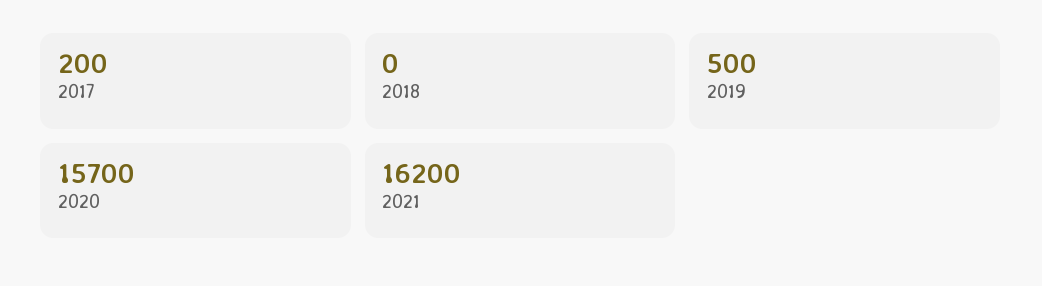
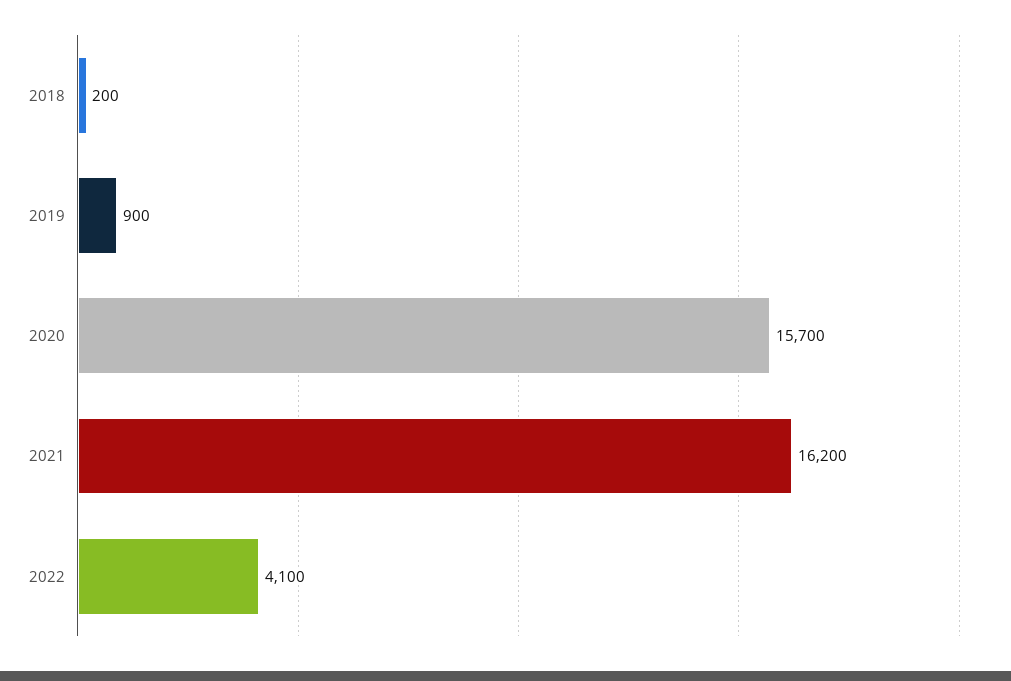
2017: 200 -> none
2018: 0 -> 200
2019: 500 -> 900
2022: none -> 4100

